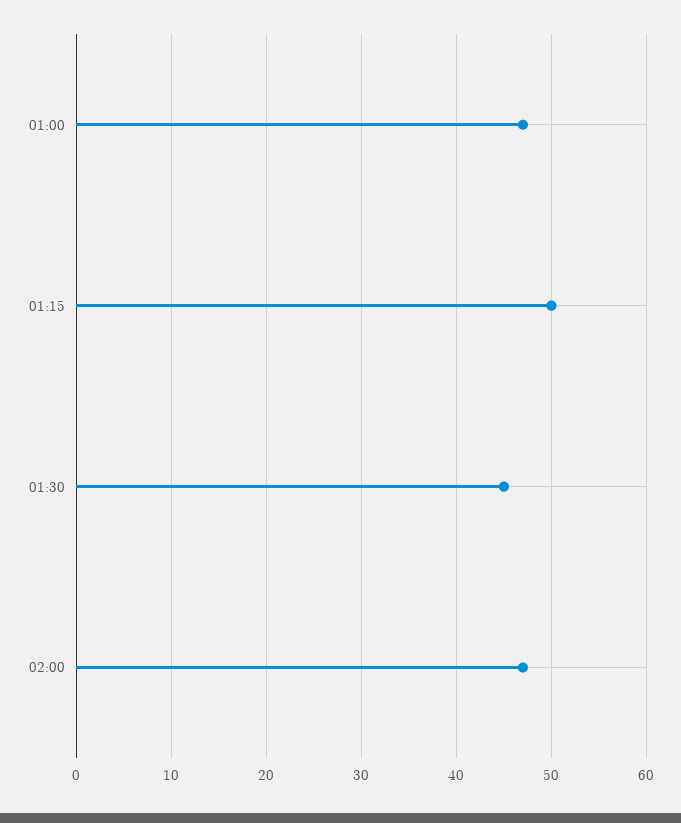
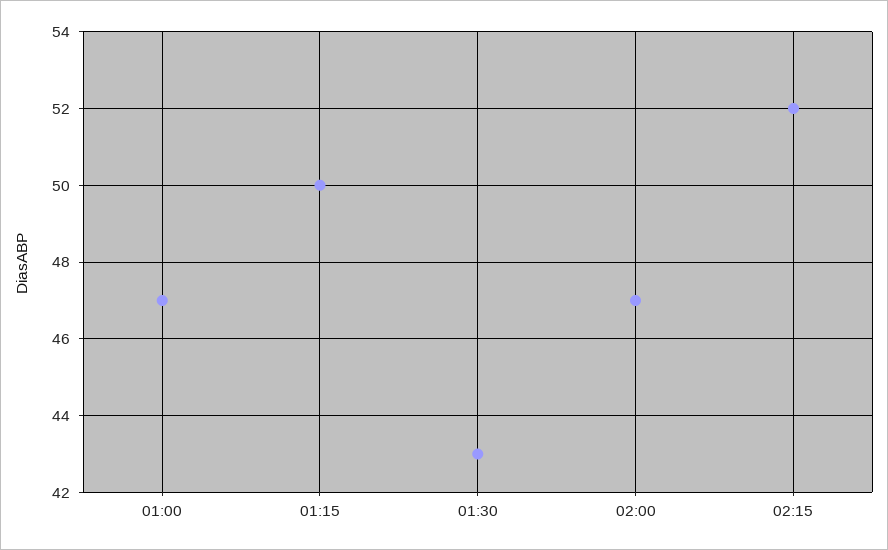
01:30: 45 -> 43
02:15: none -> 52

